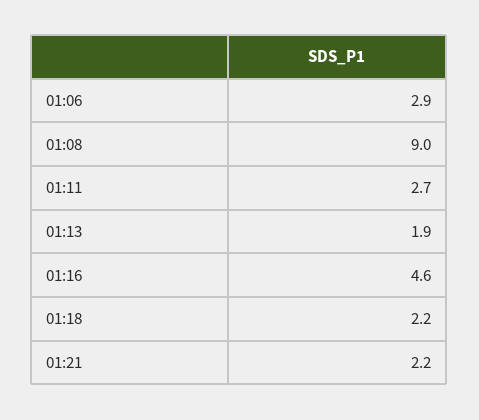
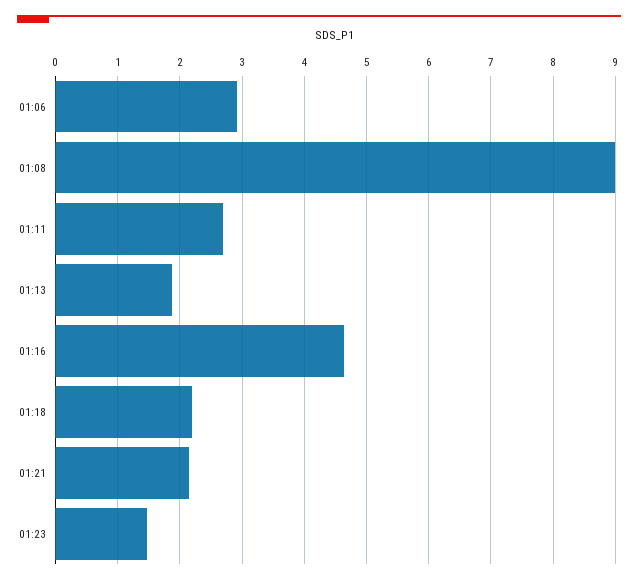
01:23: none -> 1.5

